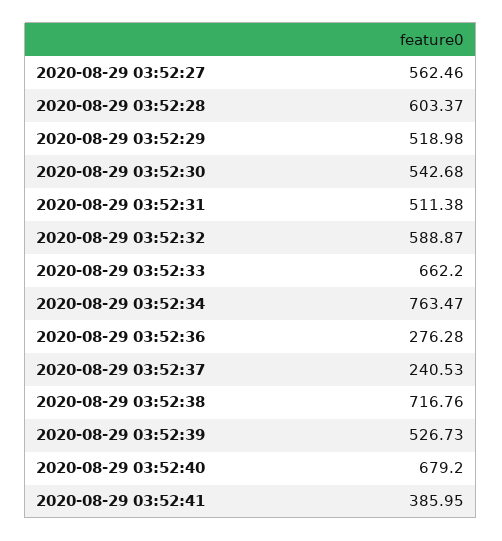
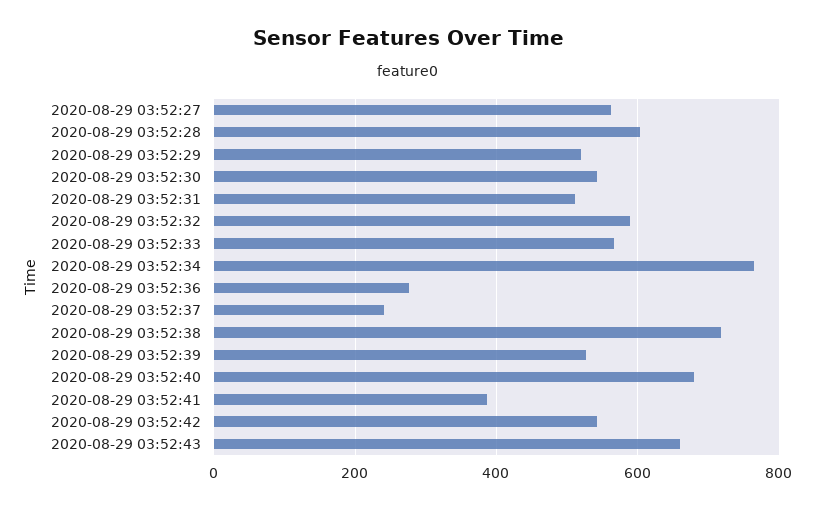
2020-08-29 03:52:33: 662.2 -> 560
2020-08-29 03:52:42: none -> 540
2020-08-29 03:52:43: none -> 660

